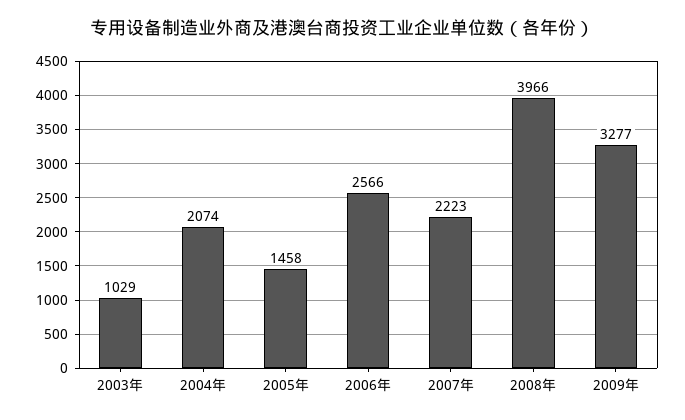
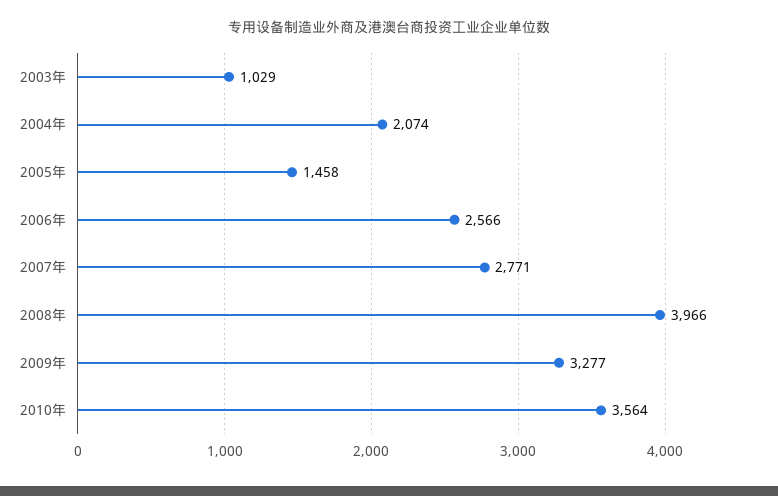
2007年: 2223 -> 2771
2010年: none -> 3564

